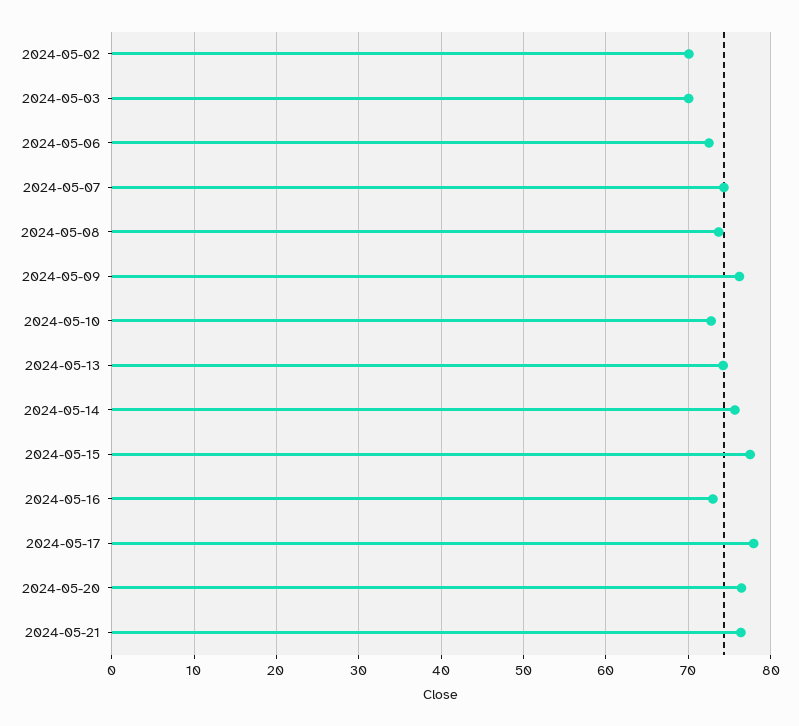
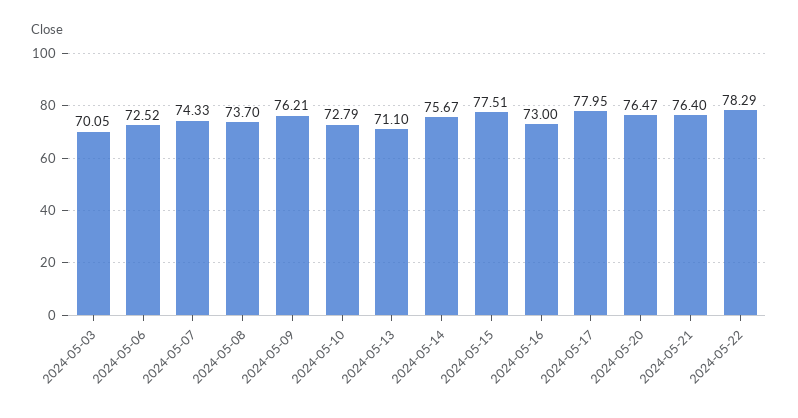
2024-05-02: 70 -> none
2024-05-13: 74 -> 71.1
2024-05-22: none -> 78.29

